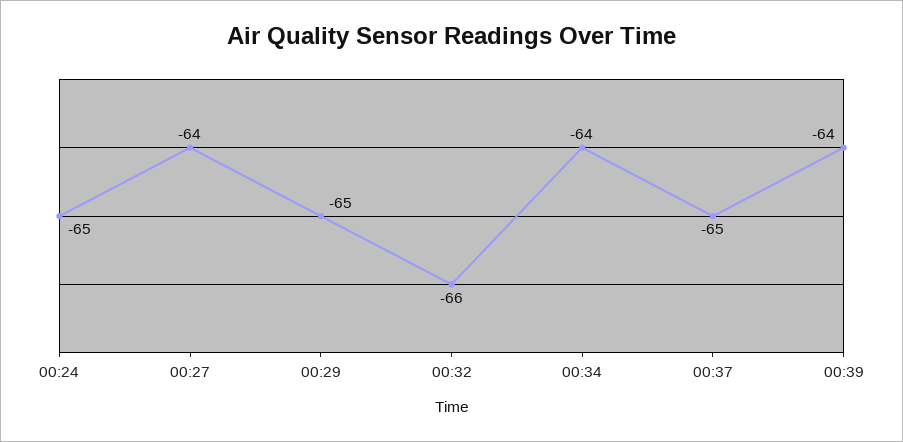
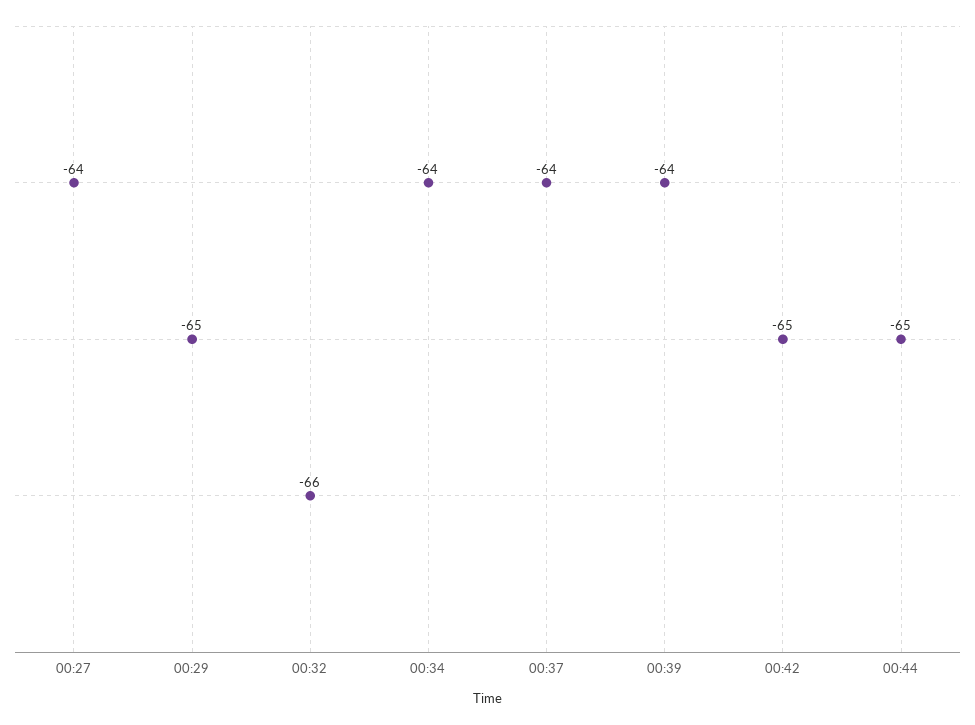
00:24: -65 -> none
00:37: -65 -> -64
00:42: none -> -65
00:44: none -> -65

